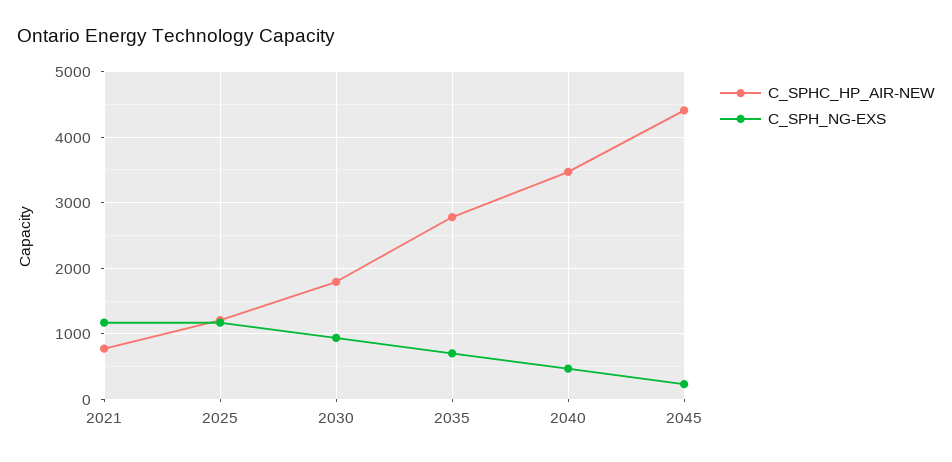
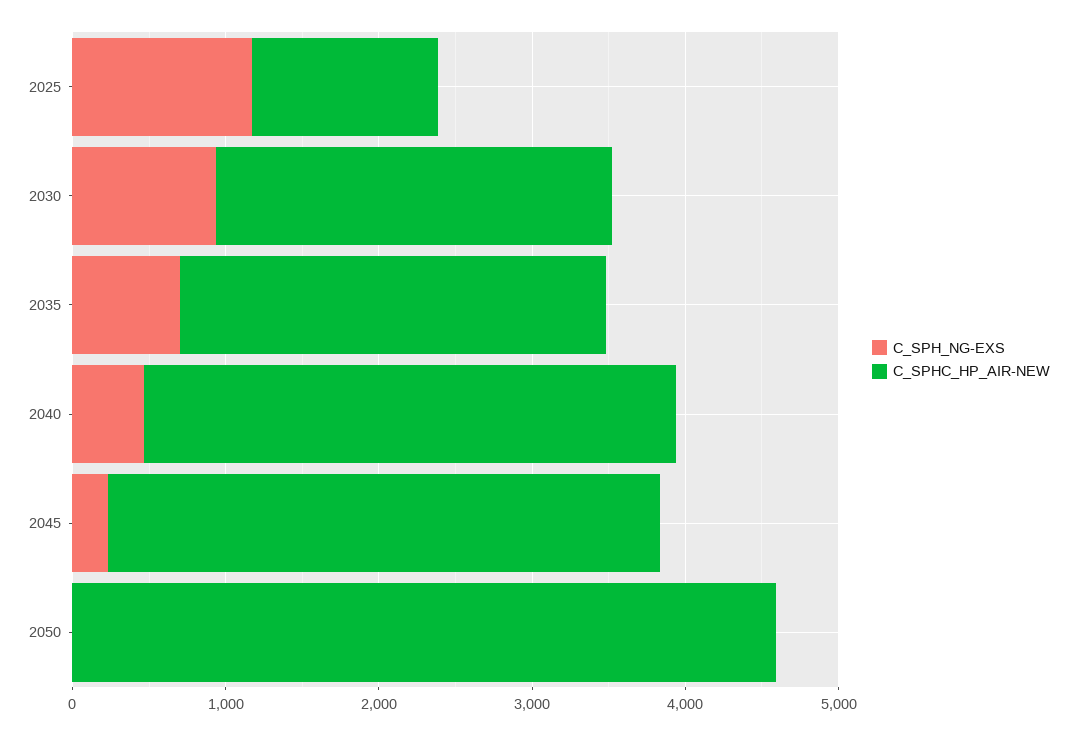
C_SPHC_HP_AIR-NEW, 2021: 800 -> none
C_SPH_NG-EXS, 2021: 1200 -> none
C_SPHC_HP_AIR-NEW, 2030: 1800 -> 2600
C_SPHC_HP_AIR-NEW, 2045: 4400 -> 3600
C_SPH_NG-EXS, 2050: none -> 0
C_SPHC_HP_AIR-NEW, 2050: none -> 4600

